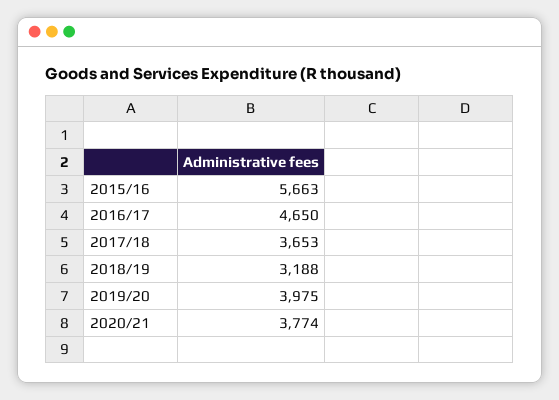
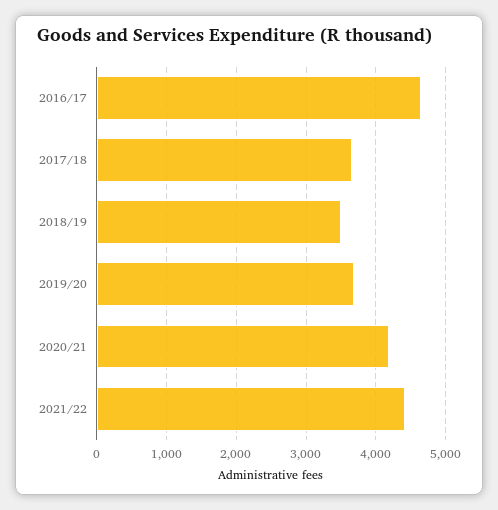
2015/16: 5663 -> none
2018/19: 3188 -> 3500
2019/20: 3975 -> 3700
2020/21: 3774 -> 4200
2021/22: none -> 4400

